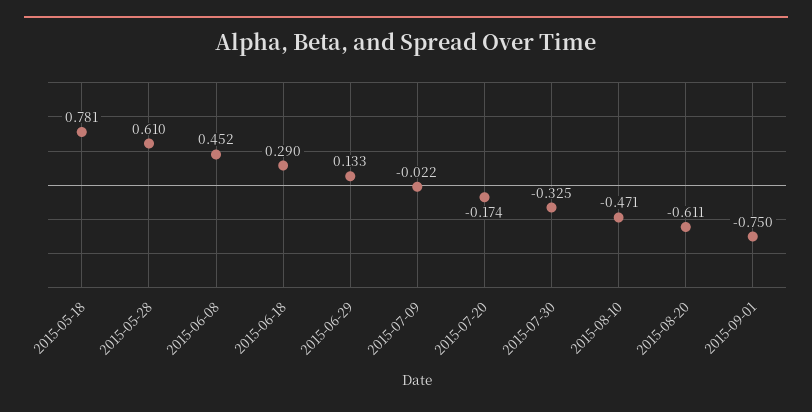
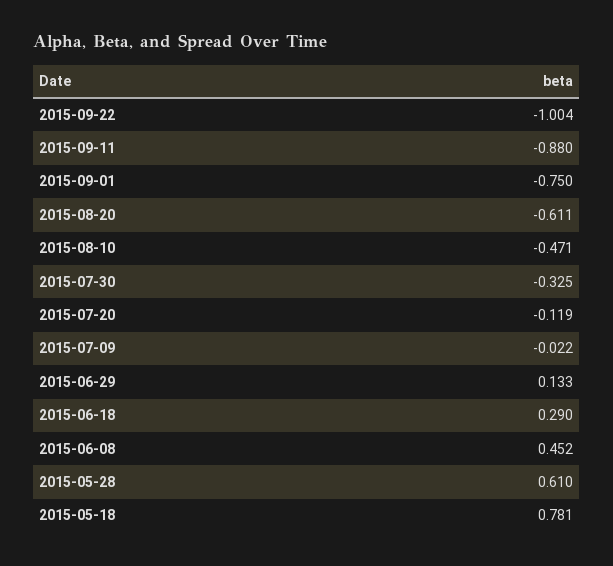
2015-07-20: -0.174 -> -0.119
2015-09-22: none -> -1.004
2015-09-11: none -> -0.88

